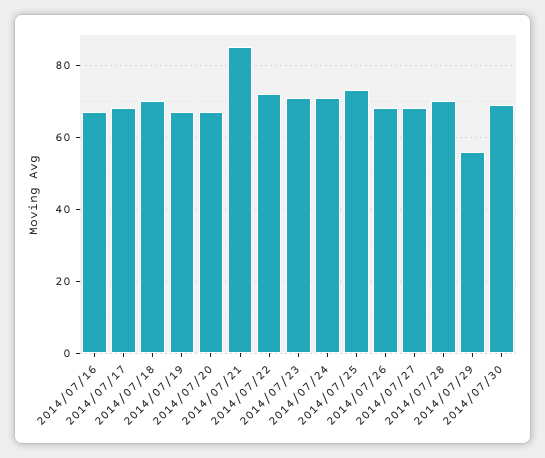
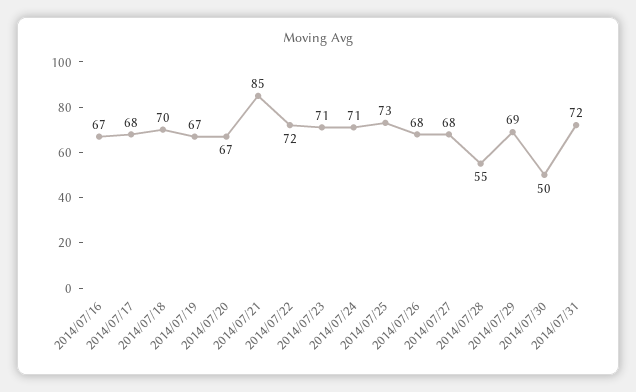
2014/07/28: 70 -> 55
2014/07/29: 55 -> 69
2014/07/30: 70 -> 50
2014/07/31: none -> 72

